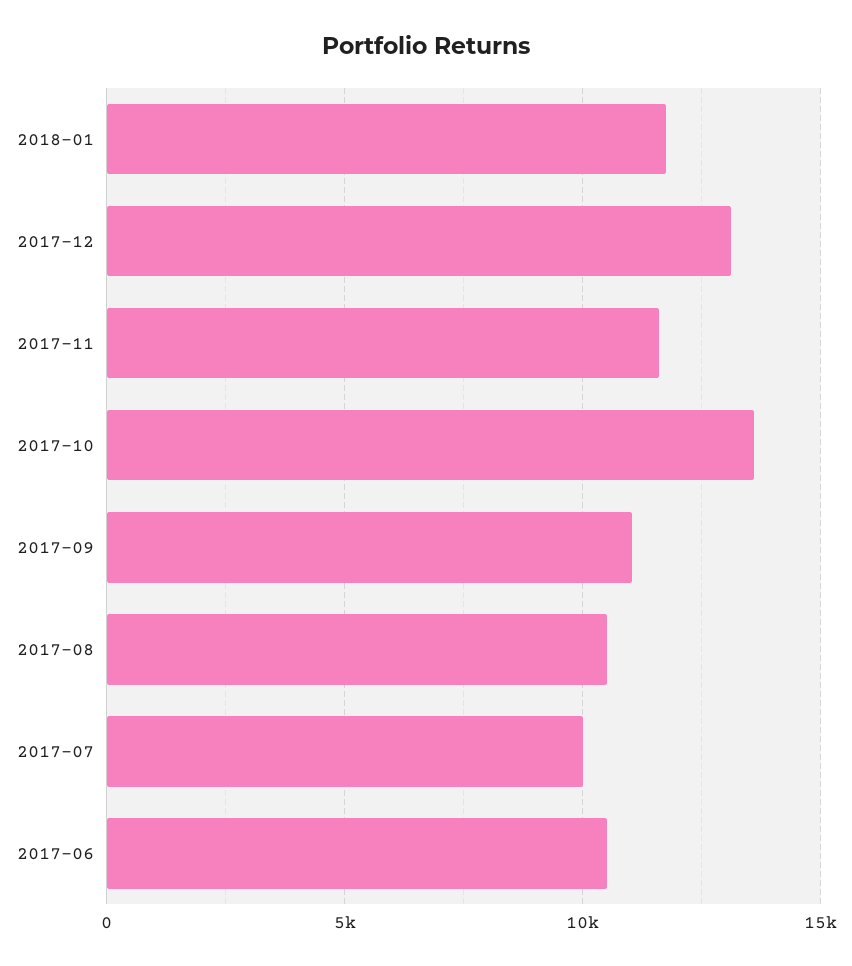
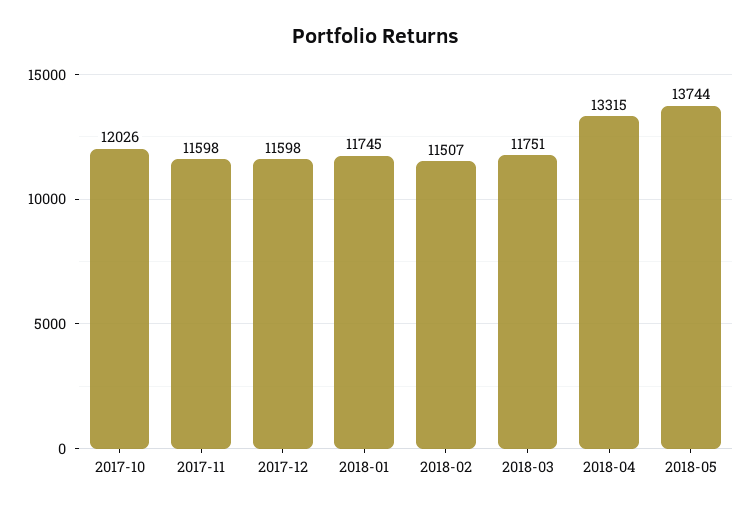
2017-12: 13000 -> 11598
2017-10: 13500 -> 12026
2017-09: 11000 -> none
2017-08: 10500 -> none
2017-07: 10000 -> none
2017-06: 10500 -> none
2018-02: none -> 11507
2018-03: none -> 11751
2018-04: none -> 13315
2018-05: none -> 13744

